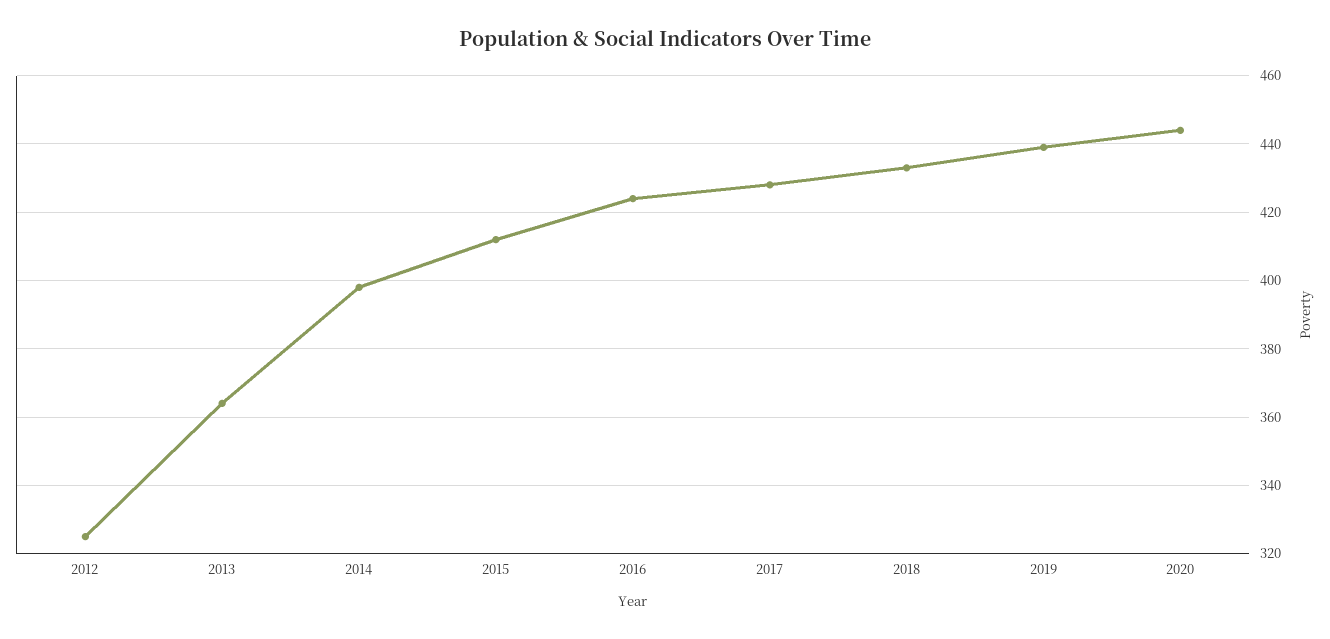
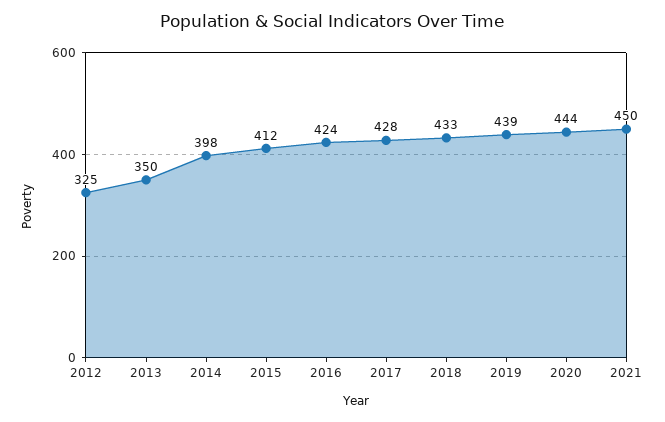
2013: 365 -> 350
2021: none -> 450

